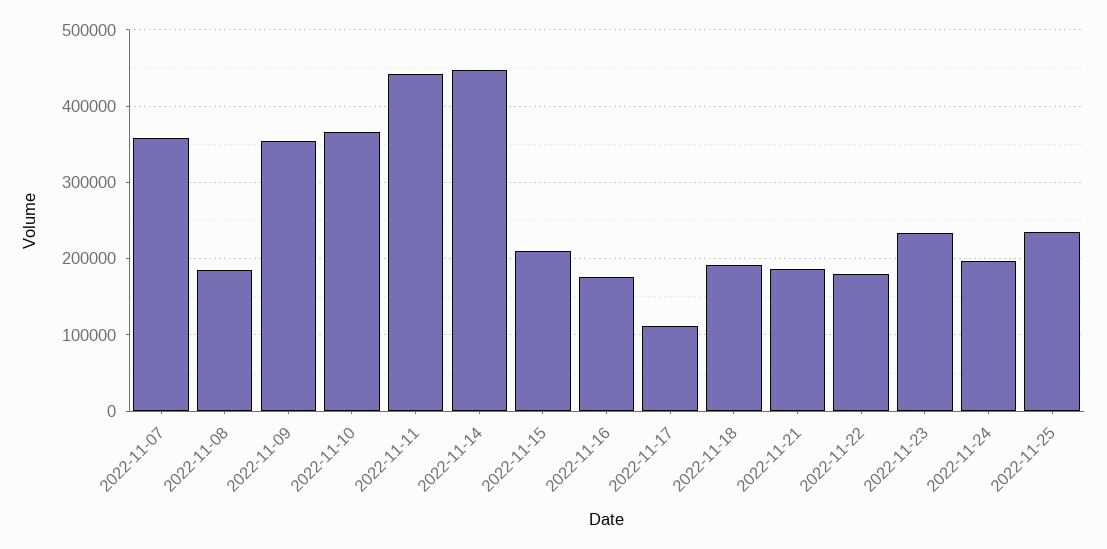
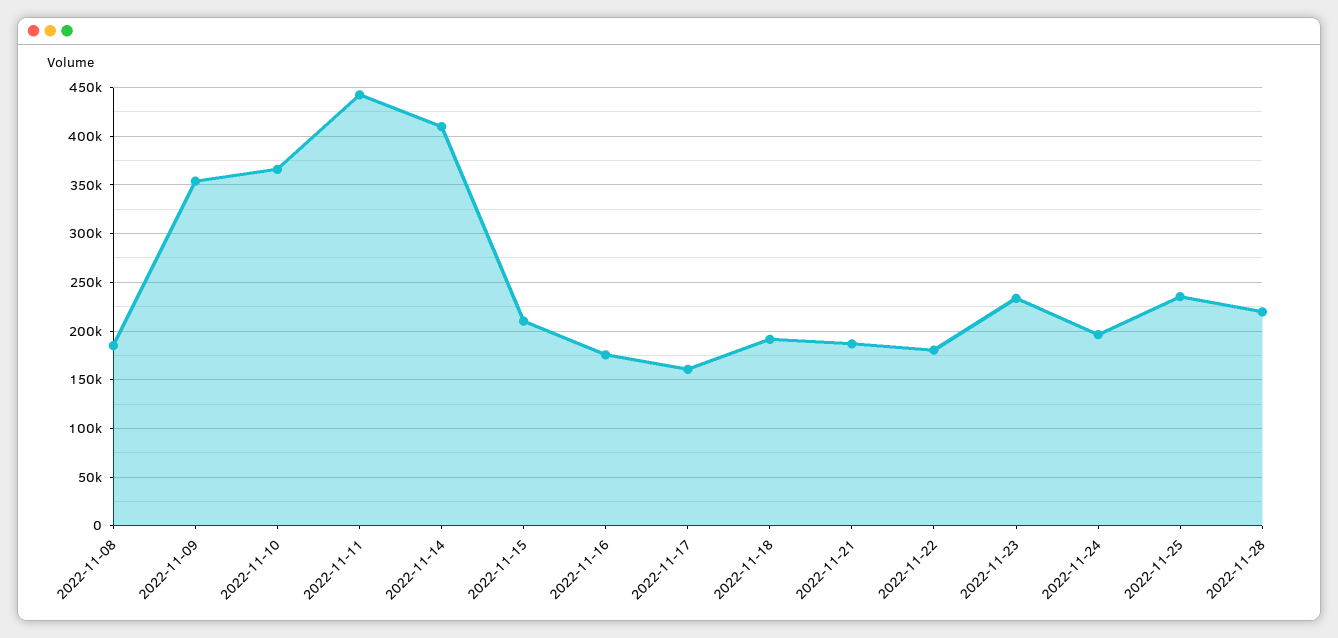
2022-11-07: 360000 -> none
2022-11-14: 450000 -> 410000
2022-11-17: 110000 -> 160000
2022-11-28: none -> 220000

